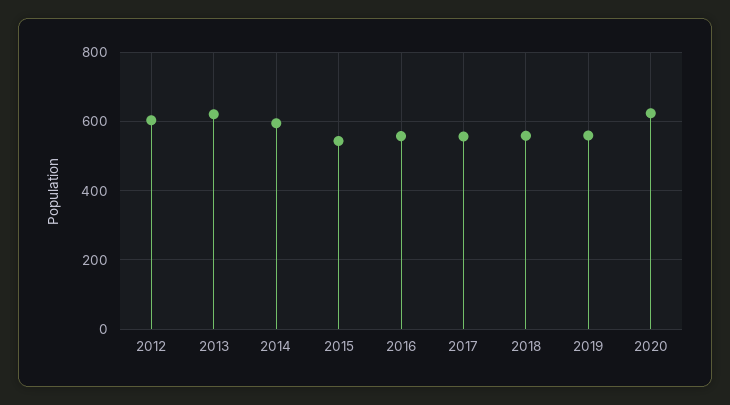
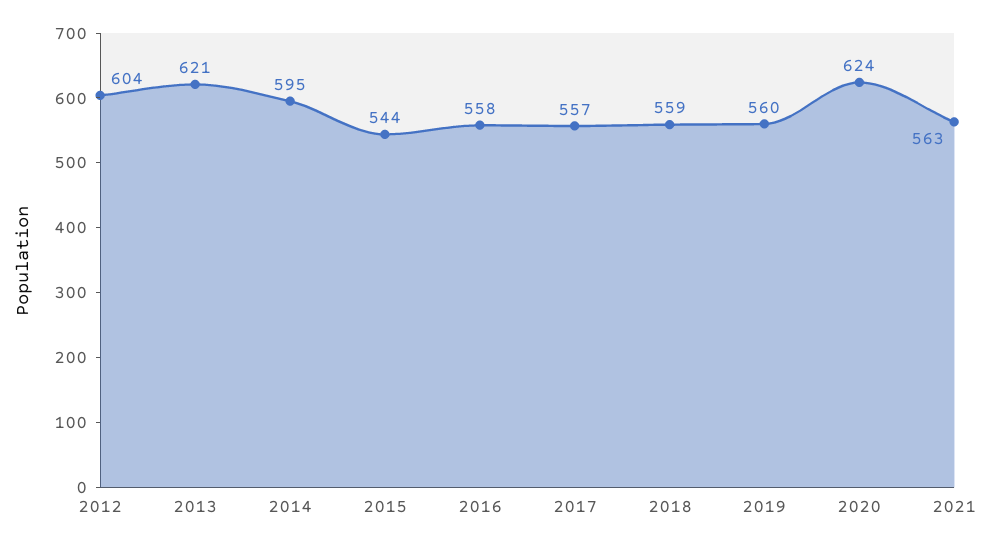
2021: none -> 563

